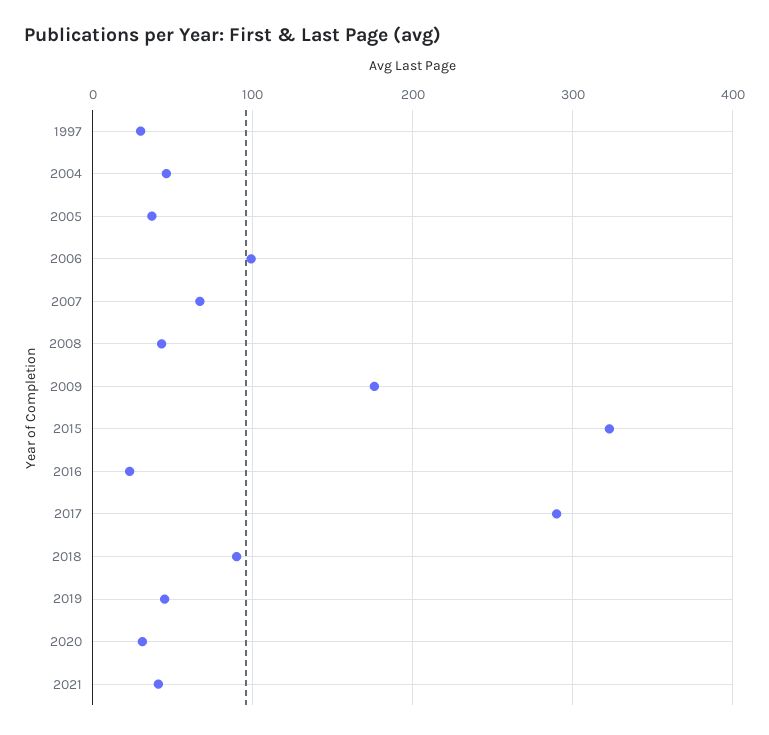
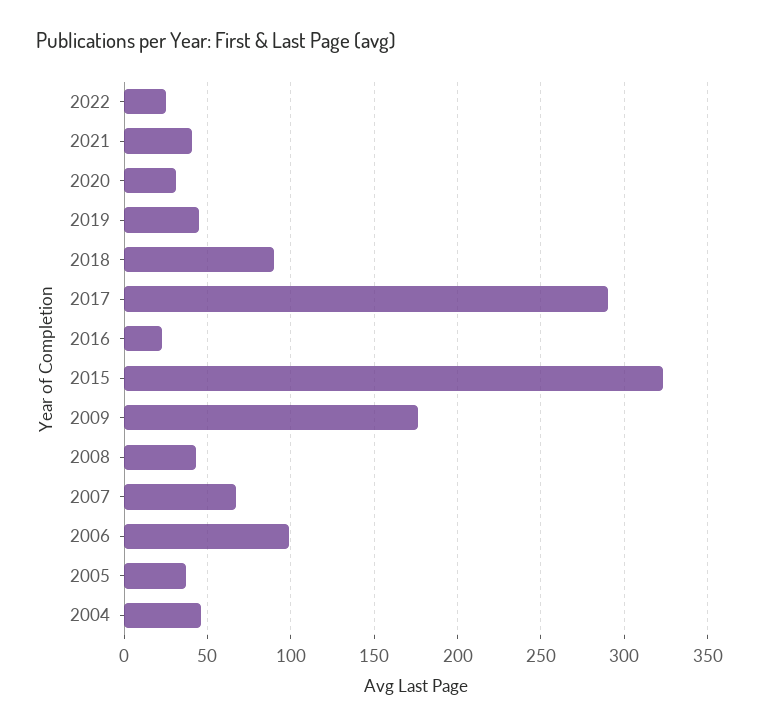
1997: 30 -> none
2022: none -> 25

